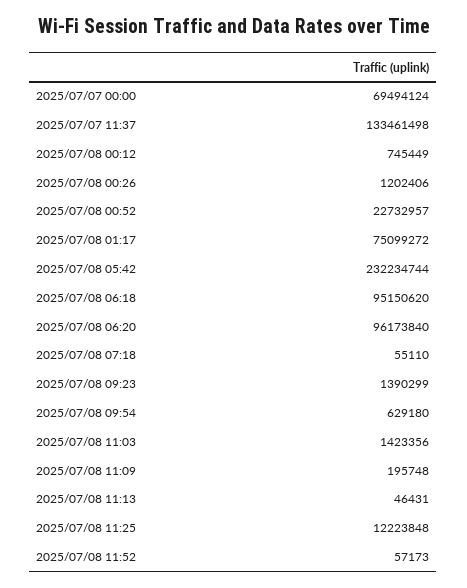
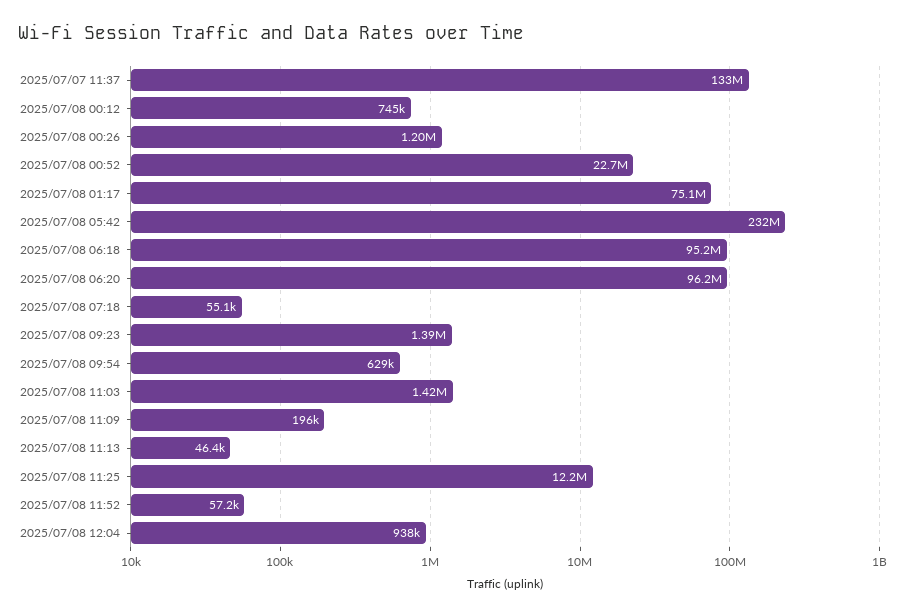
2025/07/07 00:00: 69494124 -> none
2025/07/08 12:04: none -> 938000

